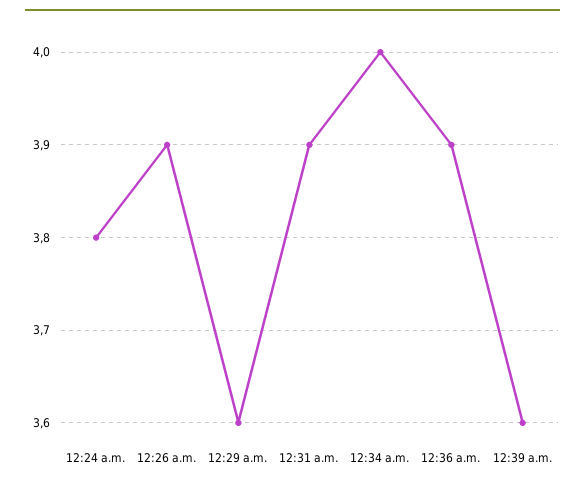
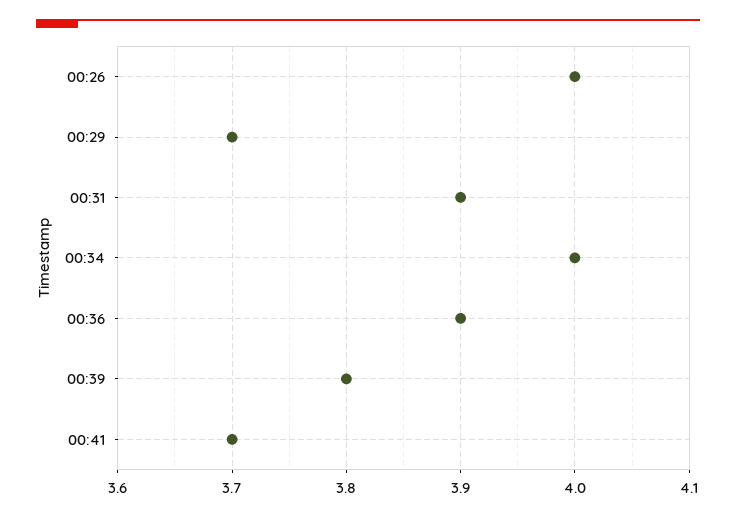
12:24 a.m.: 3.8 -> none
12:26 a.m.: 3.9 -> 4
12:29 a.m.: 3.6 -> 3.7
12:39 a.m.: 3.6 -> 3.8
00:41: none -> 3.7

